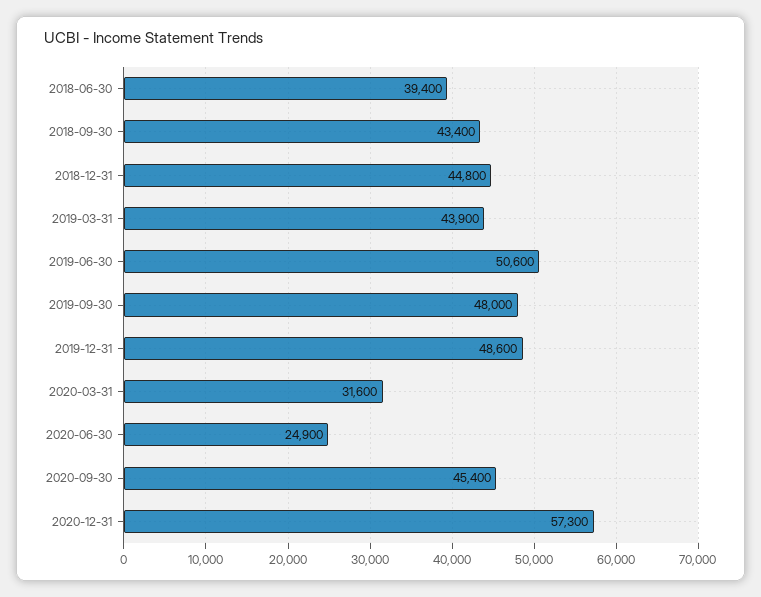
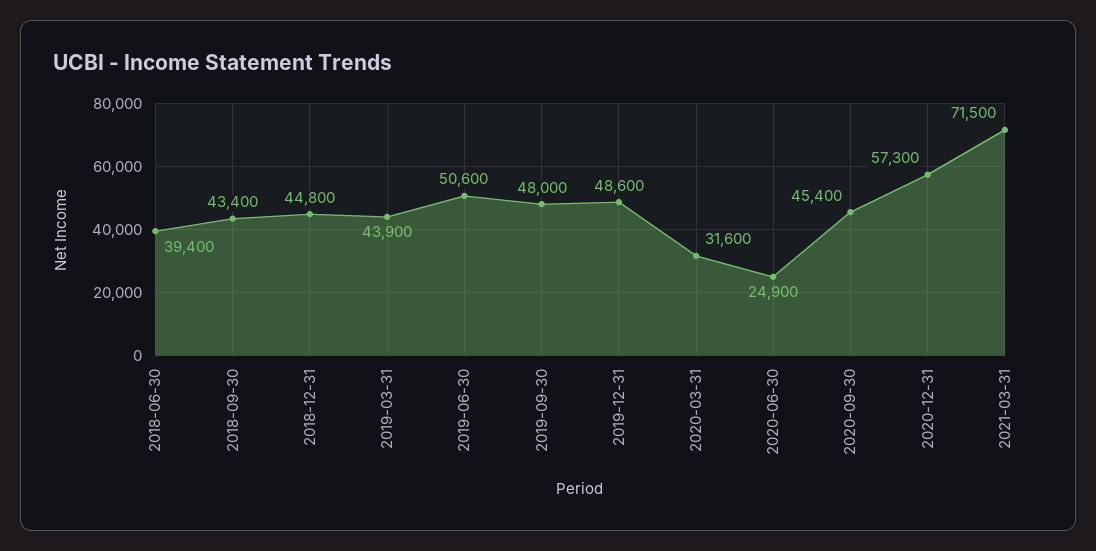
2021-03-31: none -> 71500

